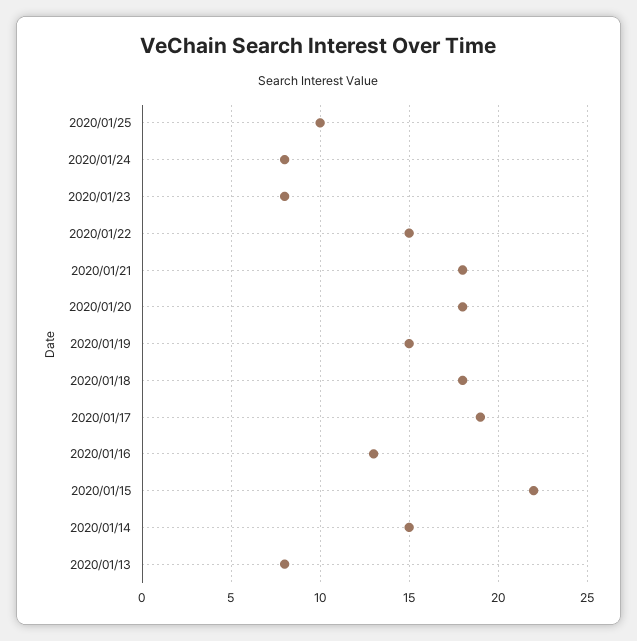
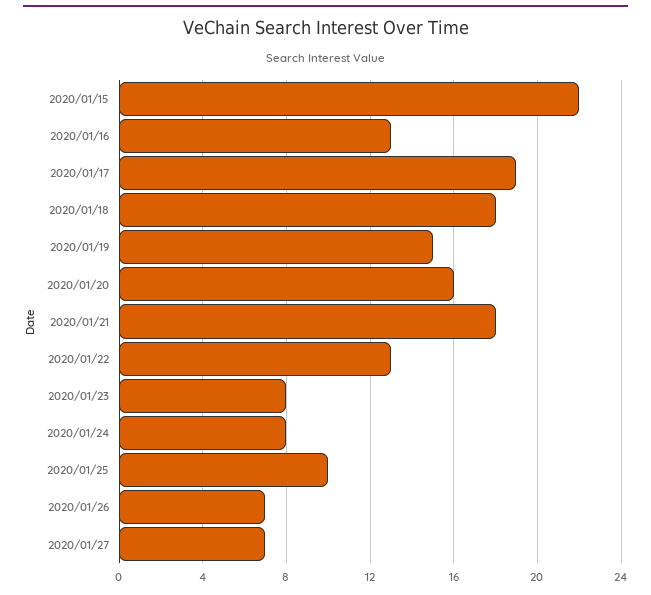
2020/01/22: 15 -> 13
2020/01/20: 18 -> 16
2020/01/14: 15 -> none
2020/01/13: 8 -> none
2020/01/26: none -> 7
2020/01/27: none -> 7

